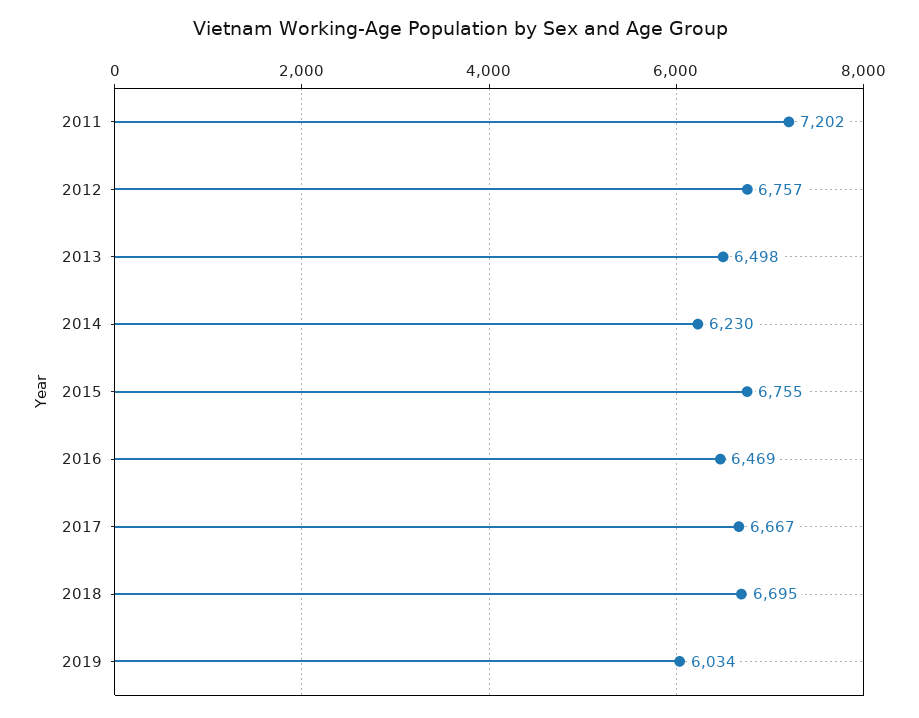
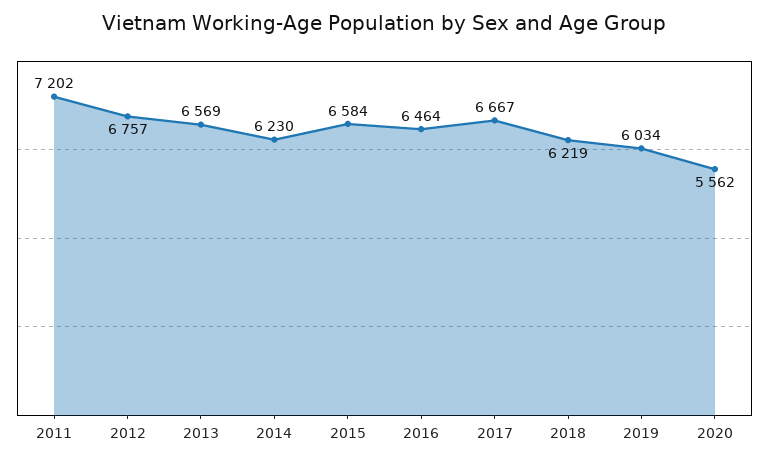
2013: 6498 -> 6569
2015: 6755 -> 6584
2016: 6469 -> 6464
2018: 6695 -> 6219
2020: none -> 5562

